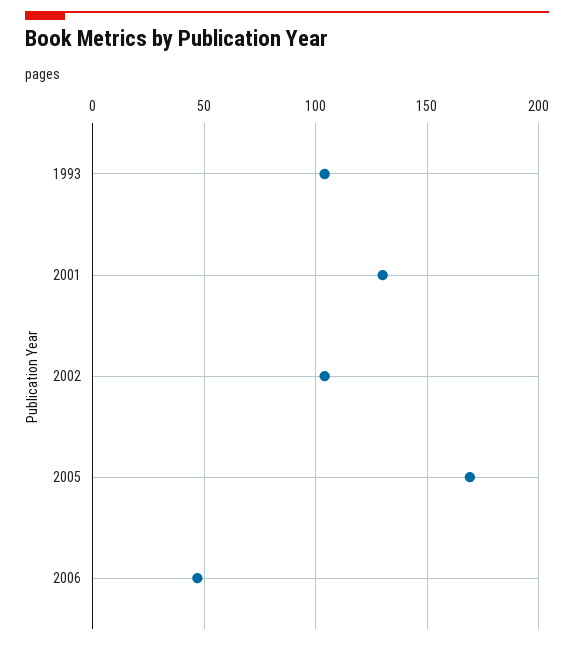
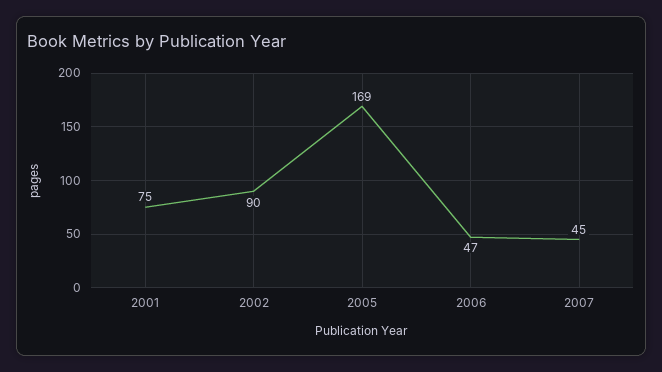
1993: 105 -> none
2001: 130 -> 75
2002: 105 -> 90
2007: none -> 45

